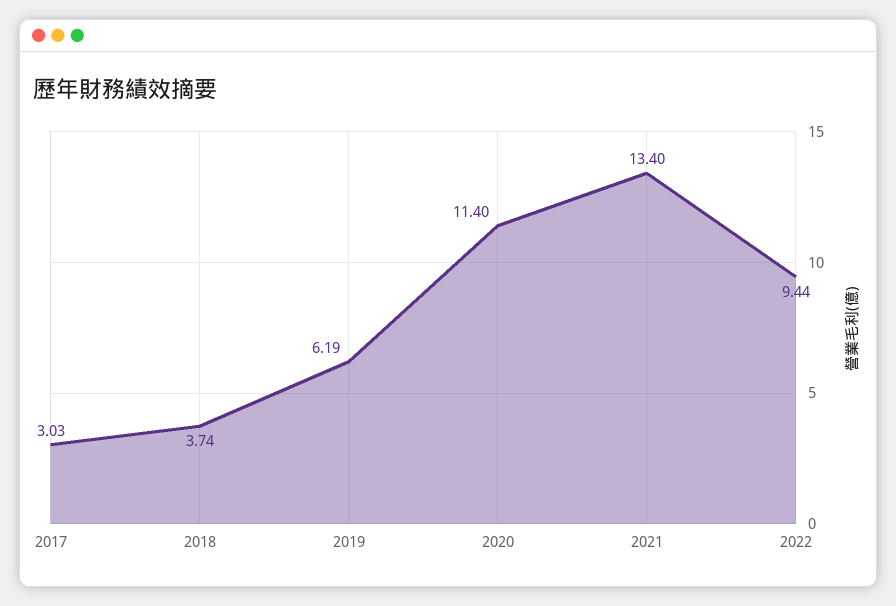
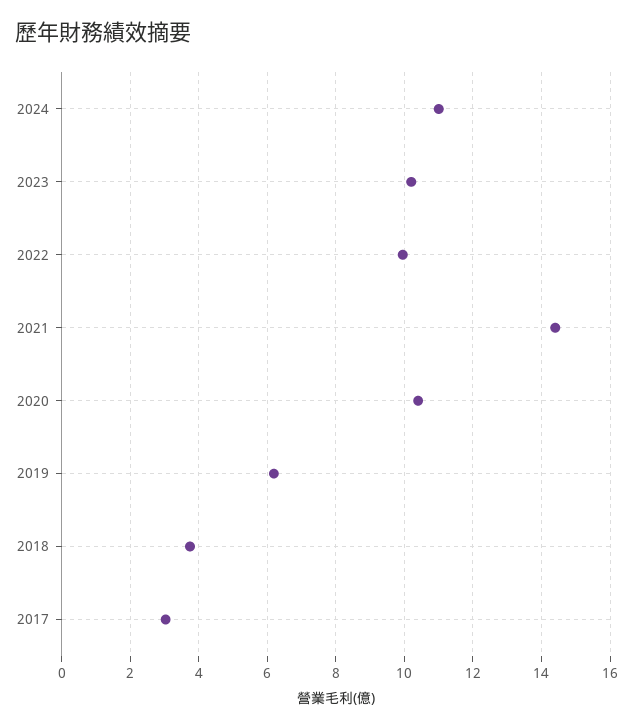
2020: 11.4 -> 10.4
2021: 13.4 -> 14.4
2022: 9.44 -> 10
2024: none -> 11
2023: none -> 10.2

